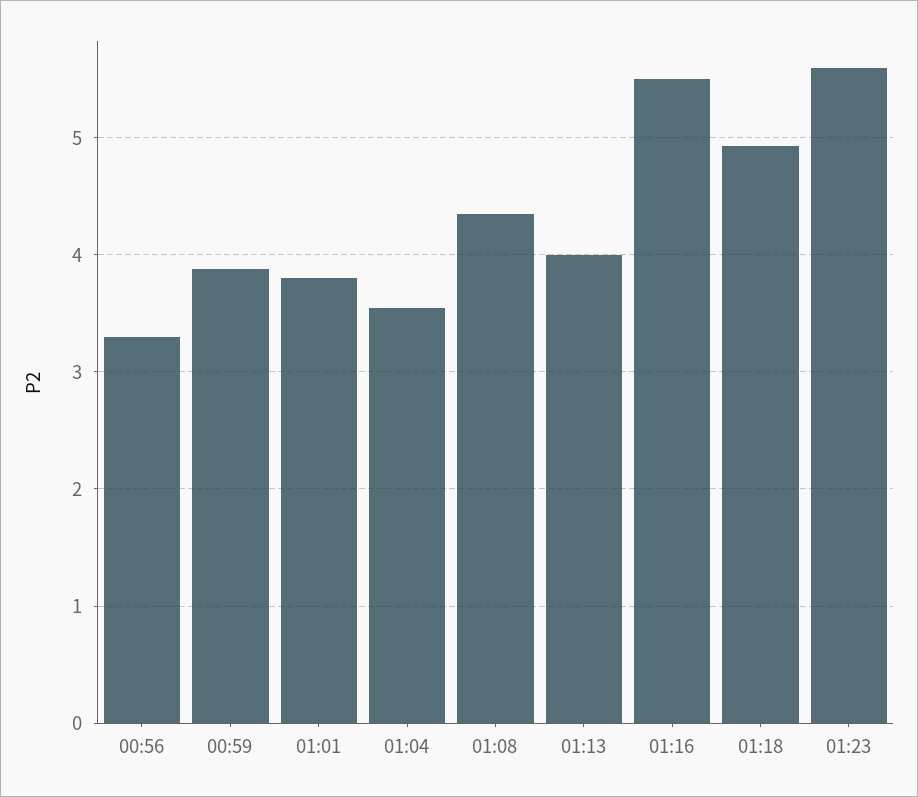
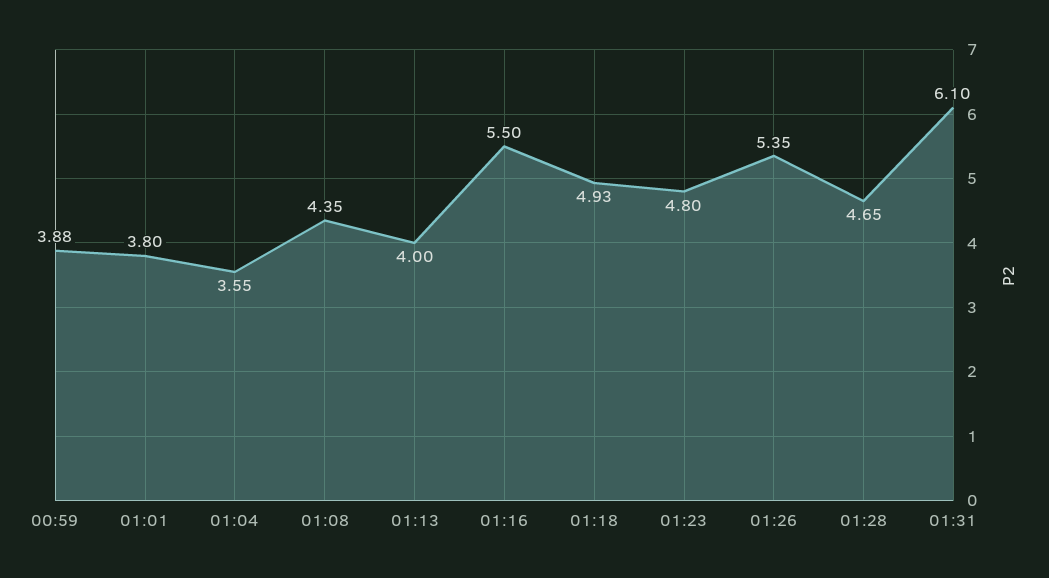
00:56: 3.3 -> none
01:23: 5.6 -> 4.8
01:26: none -> 5.35
01:28: none -> 4.65
01:31: none -> 6.1

